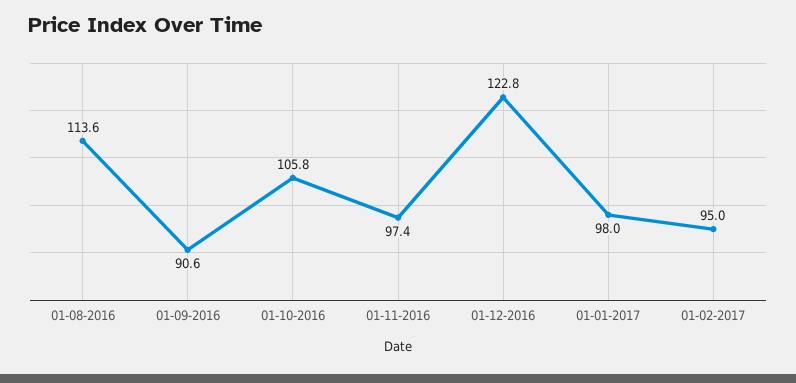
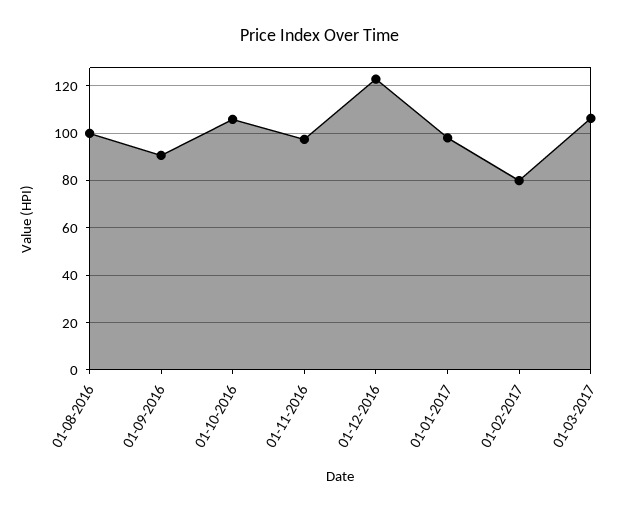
01-08-2016: 113.6 -> 100
01-02-2017: 95 -> 80
01-03-2017: none -> 105

